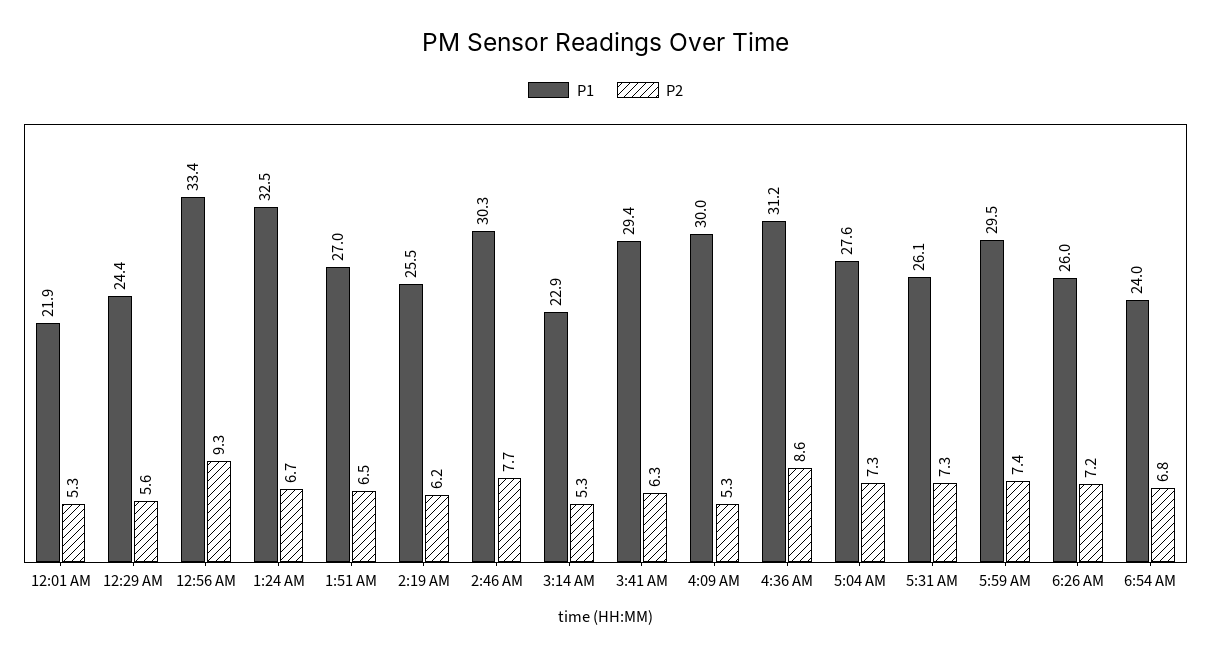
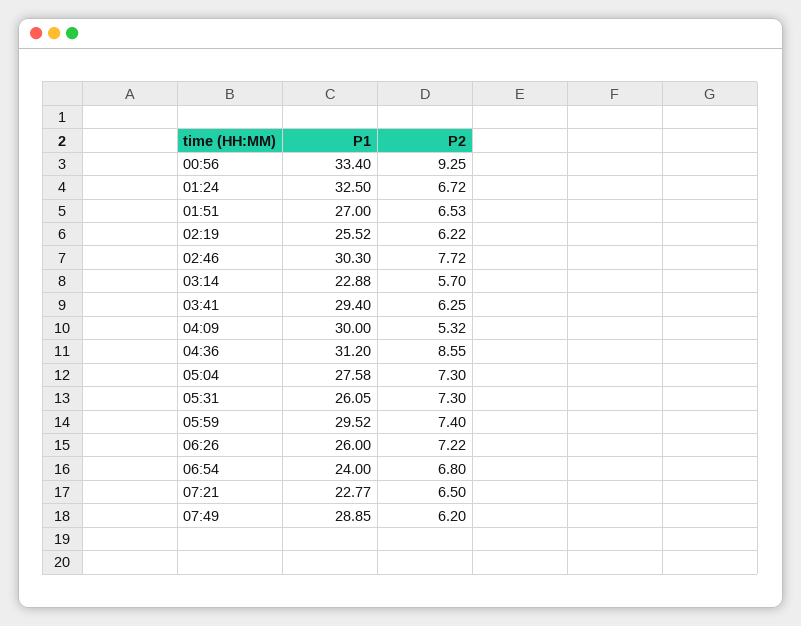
P1, 12:01 AM: 21.9 -> none
P2, 12:01 AM: 5.3 -> none
P1, 12:29 AM: 24.4 -> none
P2, 12:29 AM: 5.6 -> none
P2, 3:14 AM: 5.3 -> 5.7
P1, 07:21: none -> 22.77
P2, 07:21: none -> 6.5
P1, 07:49: none -> 28.85
P2, 07:49: none -> 6.2

